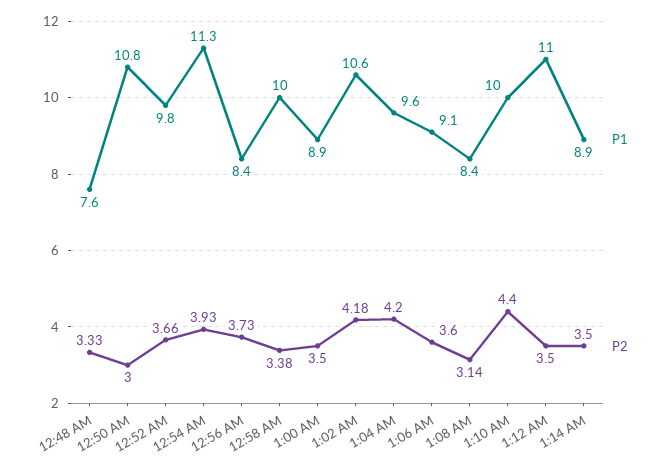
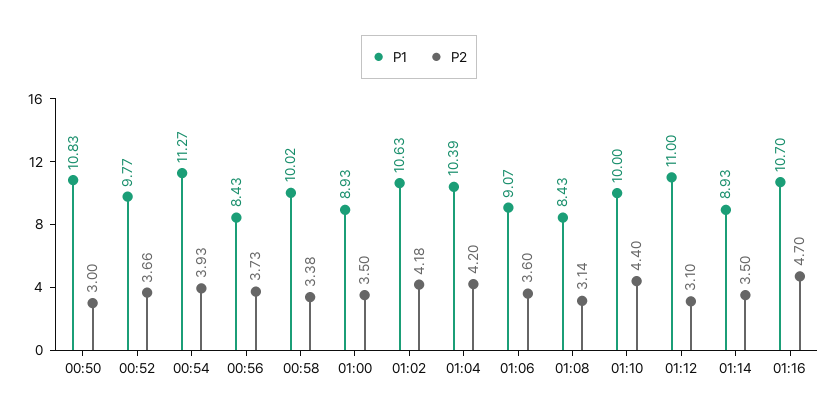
P1, 12:48 AM: 7.6 -> none
P2, 12:48 AM: 3.33 -> none
P1, 1:04 AM: 9.6 -> 10.39
P2, 1:12 AM: 3.5 -> 3.1
P1, 01:16: none -> 10.7
P2, 01:16: none -> 4.7

